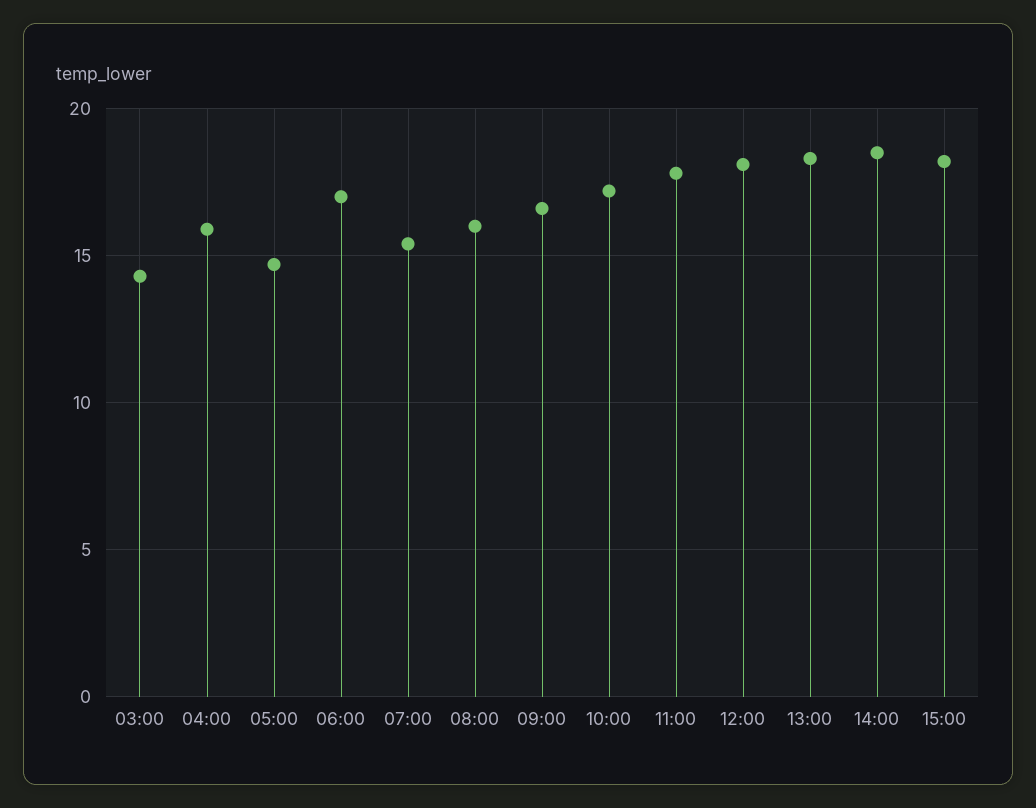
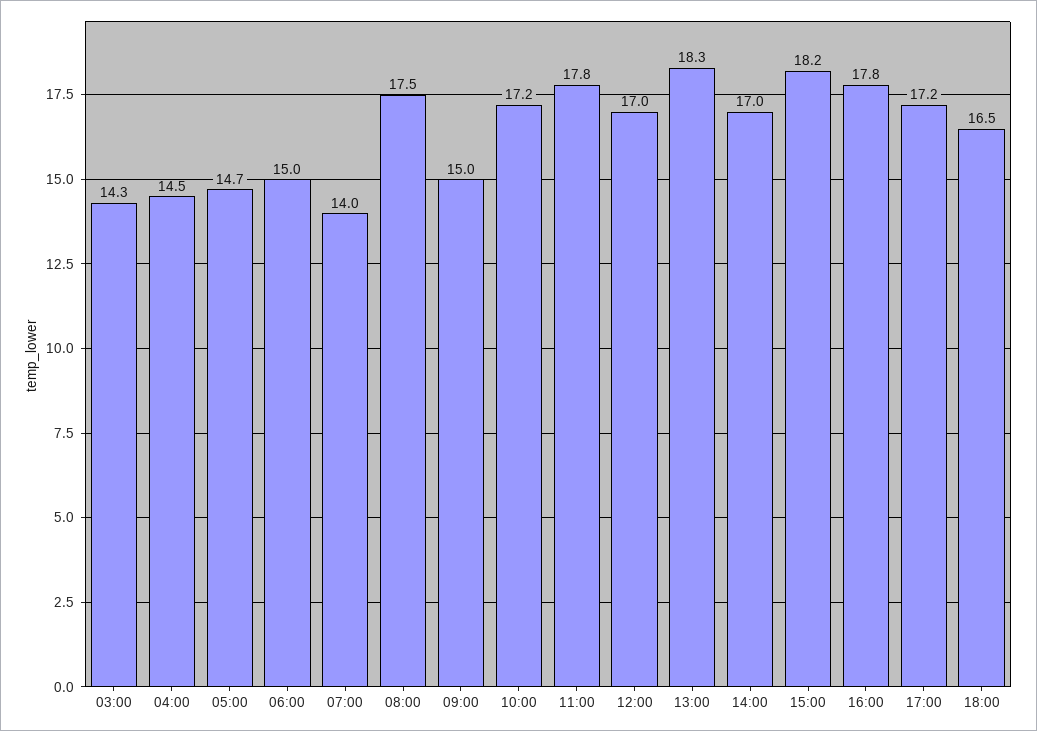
04:00: 16 -> 14.5
06:00: 17 -> 15
07:00: 15.5 -> 14
08:00: 16 -> 17.5
09:00: 16.5 -> 15
12:00: 18 -> 17
14:00: 18.5 -> 17
16:00: none -> 17.8
17:00: none -> 17.2
18:00: none -> 16.5

